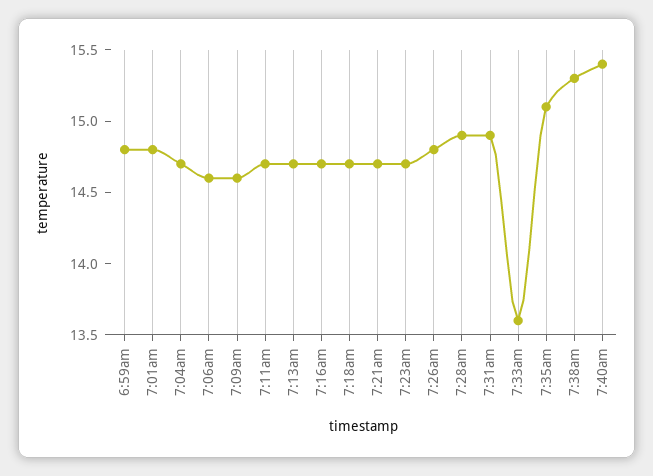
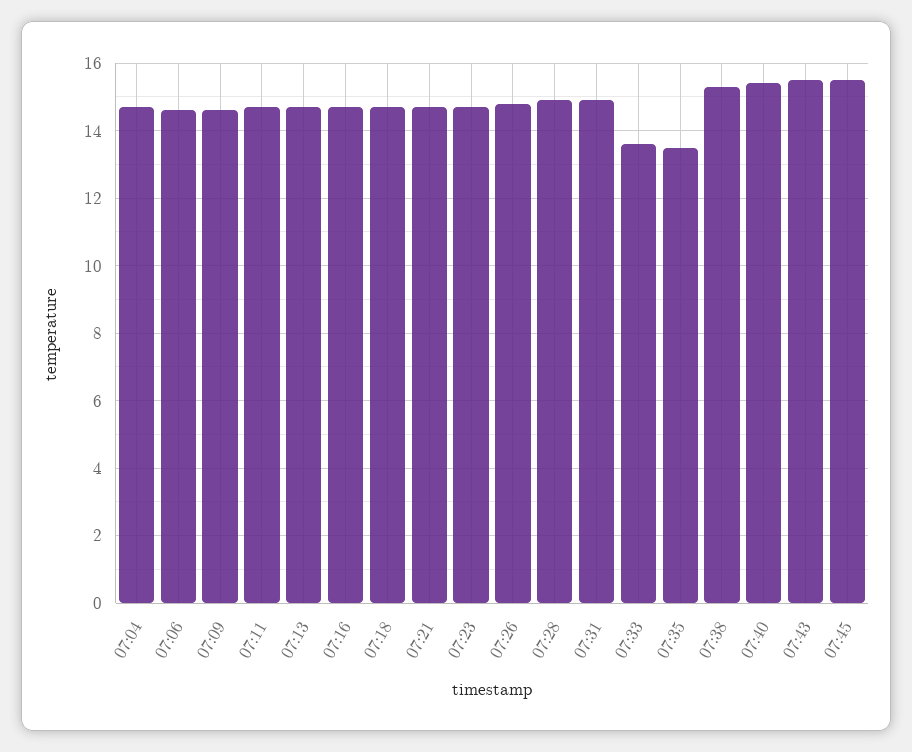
6:59am: 14.8 -> none
7:01am: 14.8 -> none
7:35am: 15.1 -> 13.5
07:43: none -> 15.5
07:45: none -> 15.5

